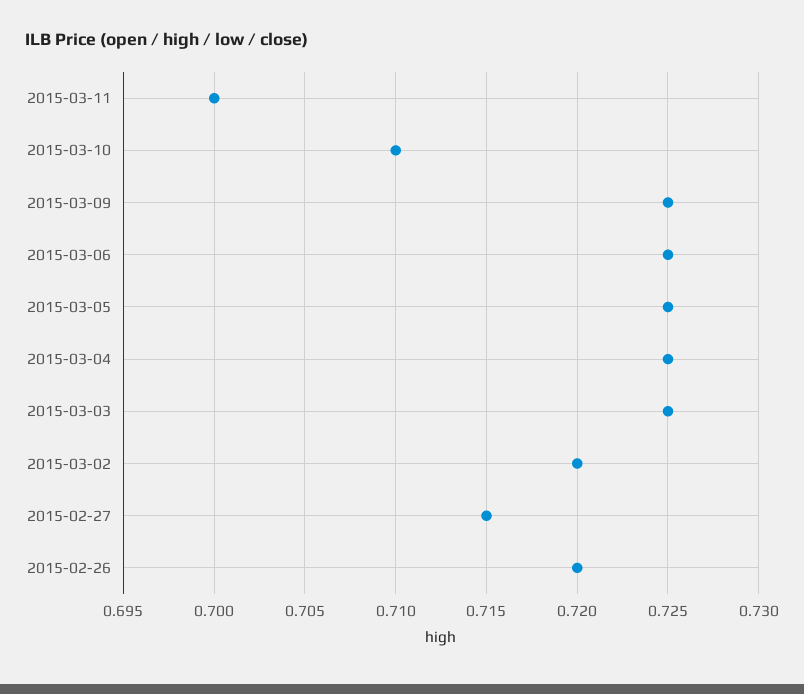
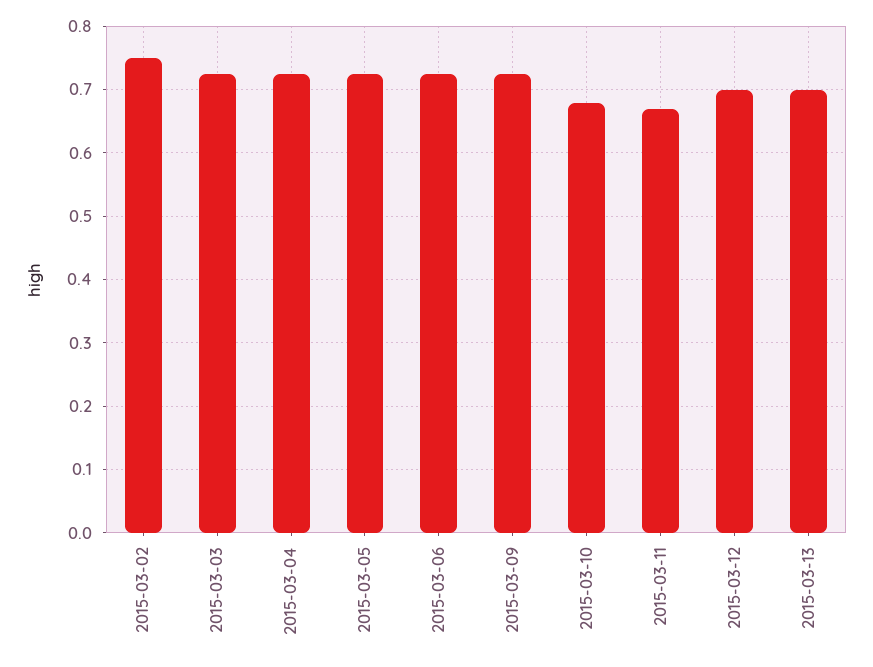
2015-03-11: 0.7 -> 0.67
2015-03-10: 0.71 -> 0.68
2015-03-02: 0.72 -> 0.75
2015-02-27: 0.715 -> none
2015-02-26: 0.72 -> none
2015-03-12: none -> 0.7
2015-03-13: none -> 0.7

